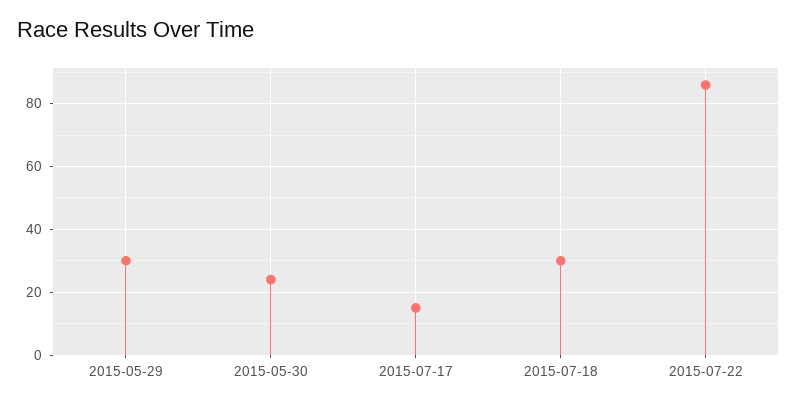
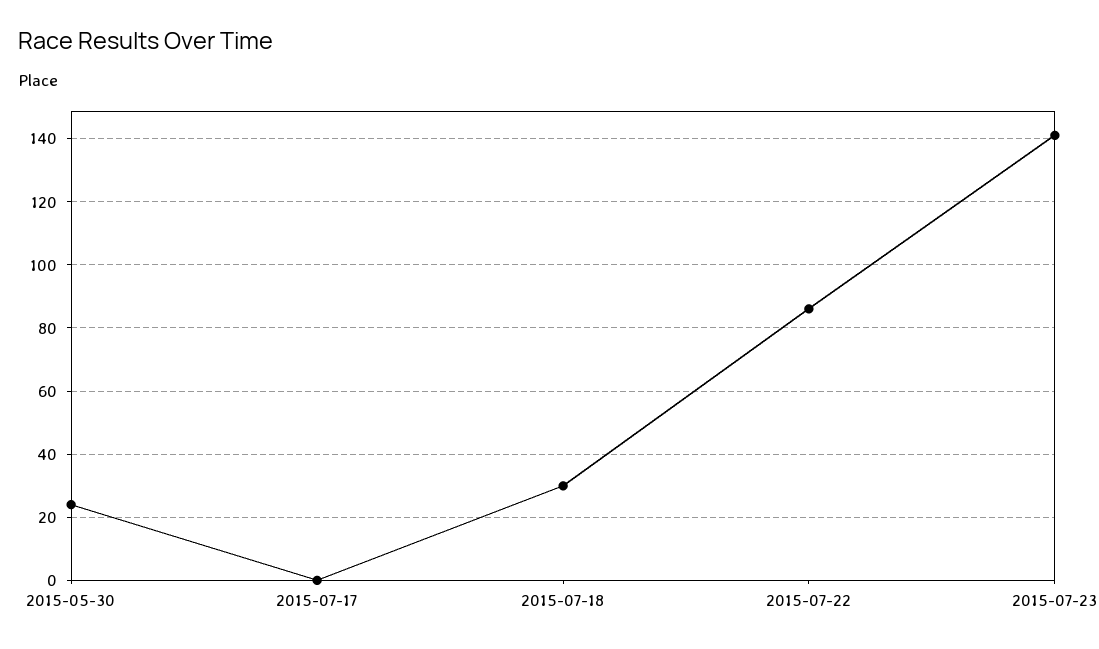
2015-05-29: 30 -> none
2015-07-17: 15 -> 0
2015-07-23: none -> 140

